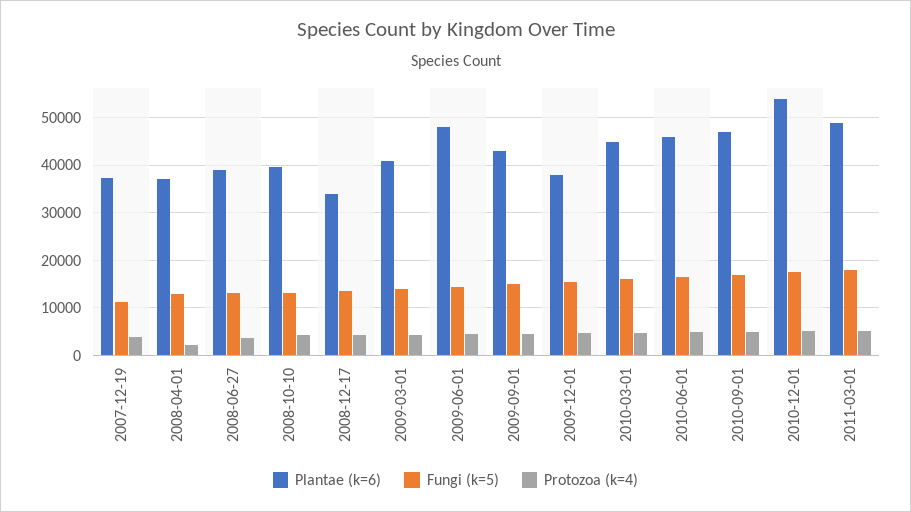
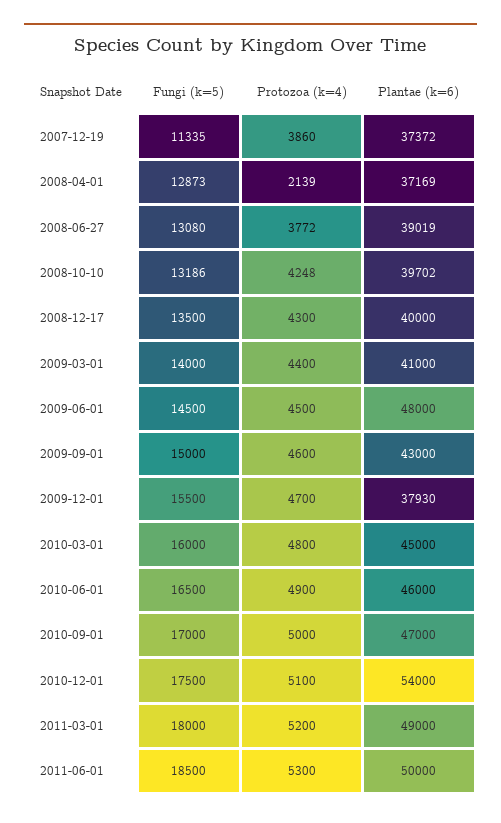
Plantae (k=6), 2008-12-17: 34000 -> 40000
Fungi (k=5), 2011-06-01: none -> 18500
Protozoa (k=4), 2011-06-01: none -> 5300
Plantae (k=6), 2011-06-01: none -> 50000

